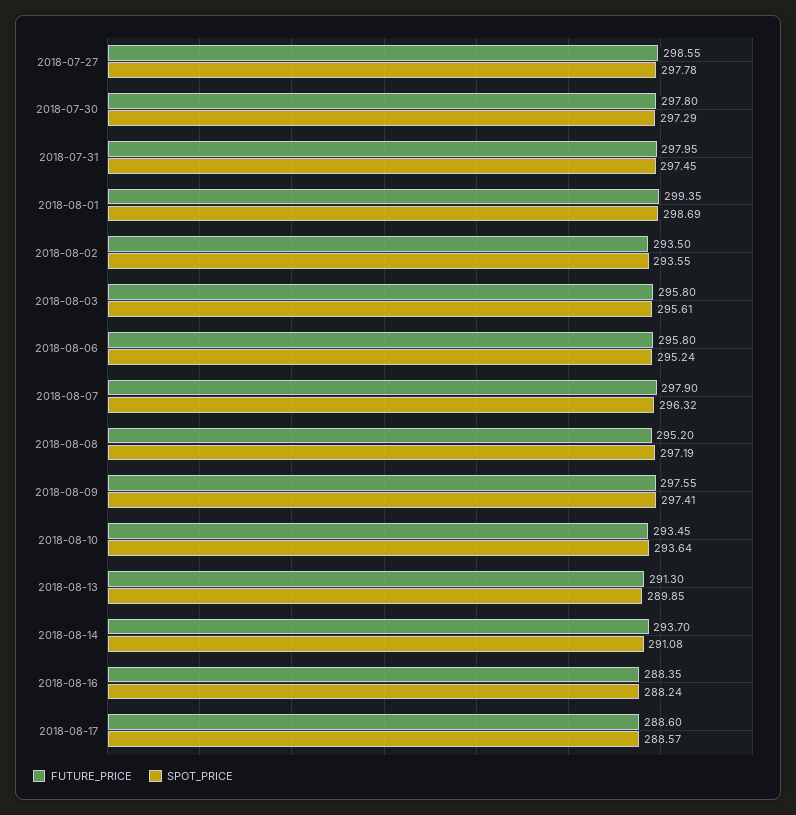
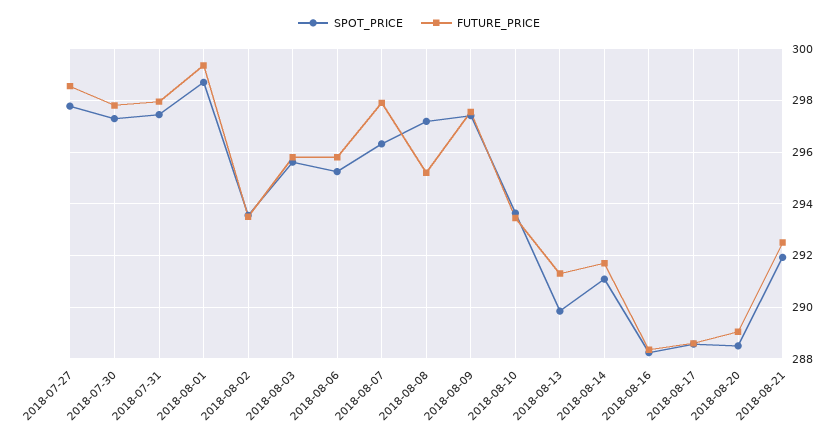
FUTURE_PRICE, 2018-08-14: 293.7 -> 291.75
SPOT_PRICE, 2018-08-20: none -> 288.5
FUTURE_PRICE, 2018-08-20: none -> 289
SPOT_PRICE, 2018-08-21: none -> 292
FUTURE_PRICE, 2018-08-21: none -> 292.5

